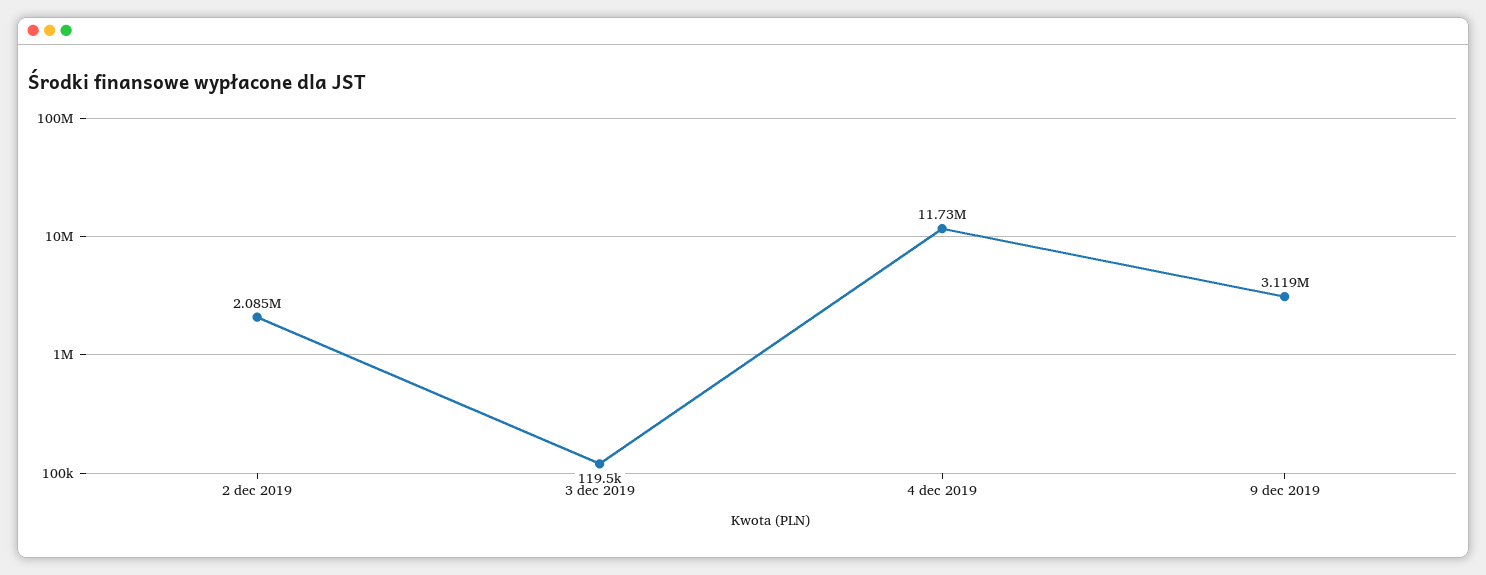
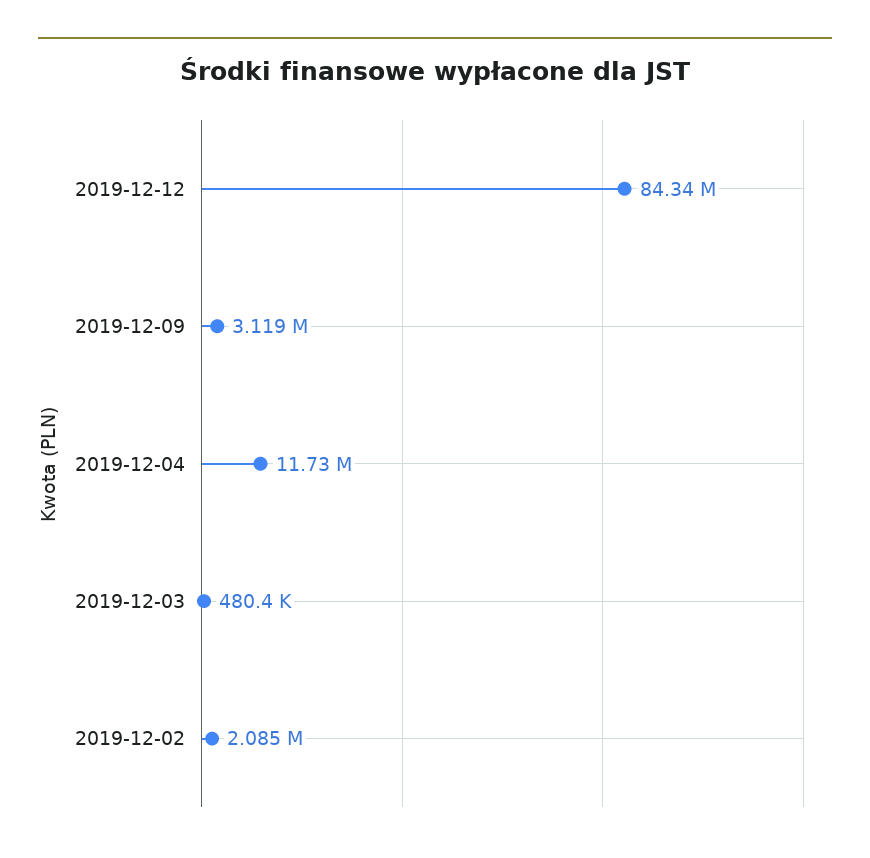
3 dec 2019: 119500 -> 480400
2019-12-12: none -> 84340000

